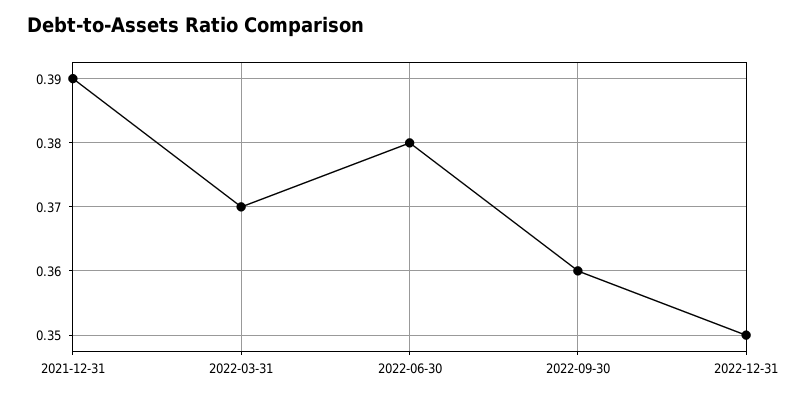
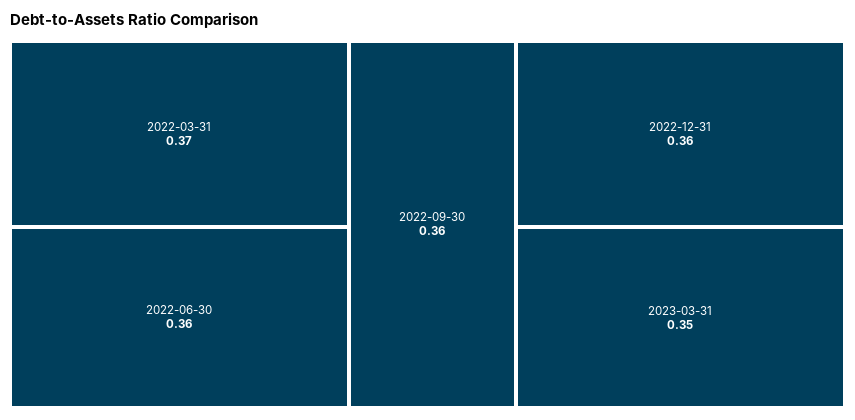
2021-12-31: 0.39 -> none
2022-06-30: 0.38 -> 0.36
2022-12-31: 0.35 -> 0.36
2023-03-31: none -> 0.35

